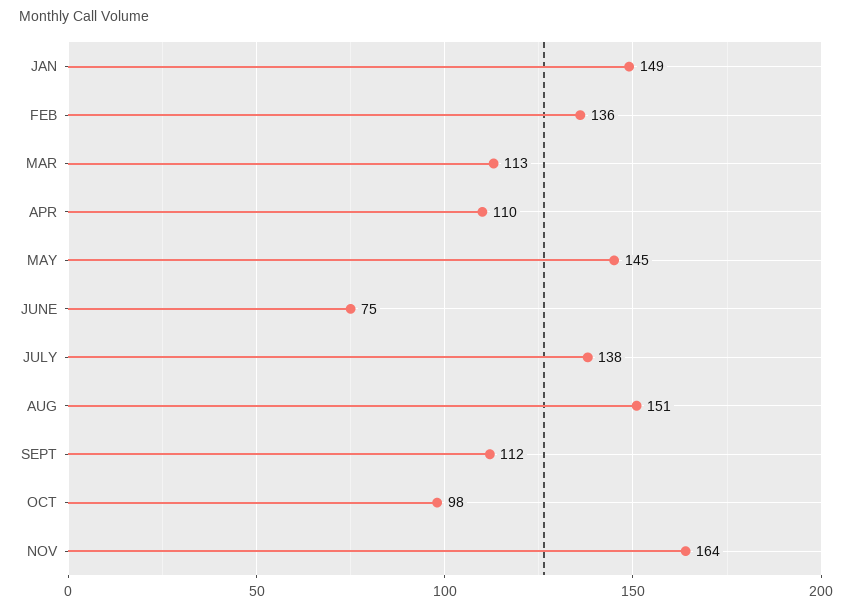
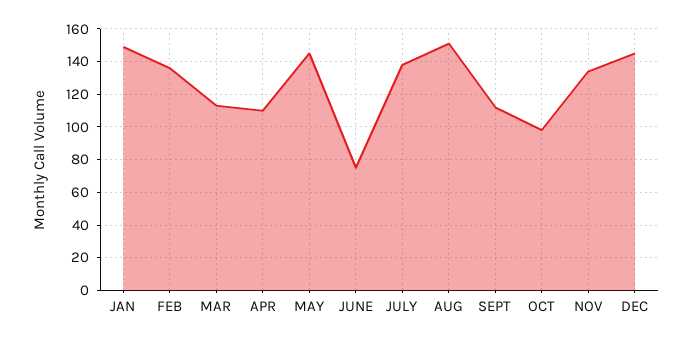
NOV: 164 -> 135
DEC: none -> 145

